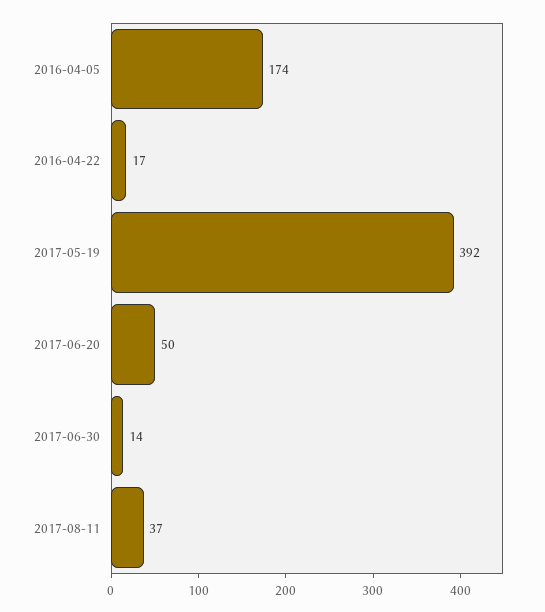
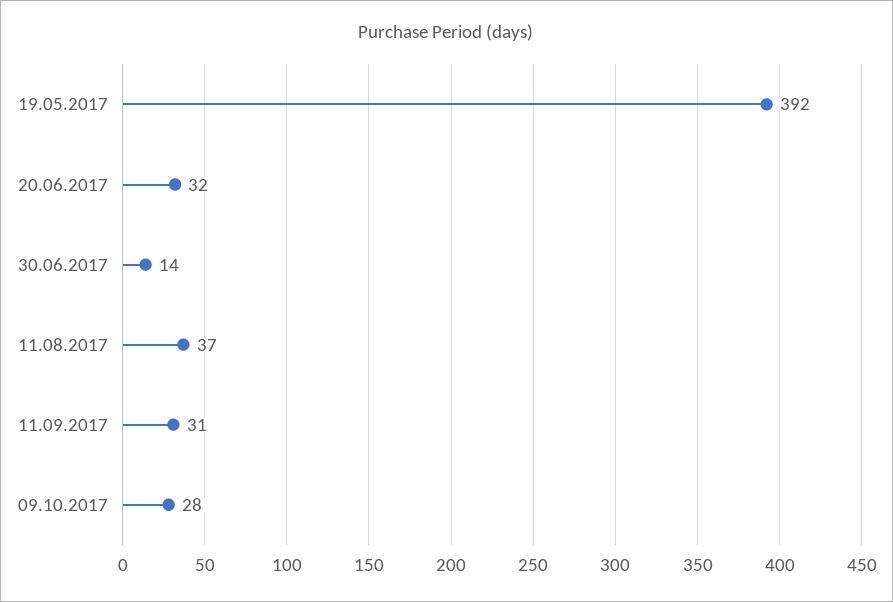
2016-04-05: 174 -> none
2016-04-22: 17 -> none
2017-06-20: 50 -> 32
11.09.2017: none -> 31
09.10.2017: none -> 28

